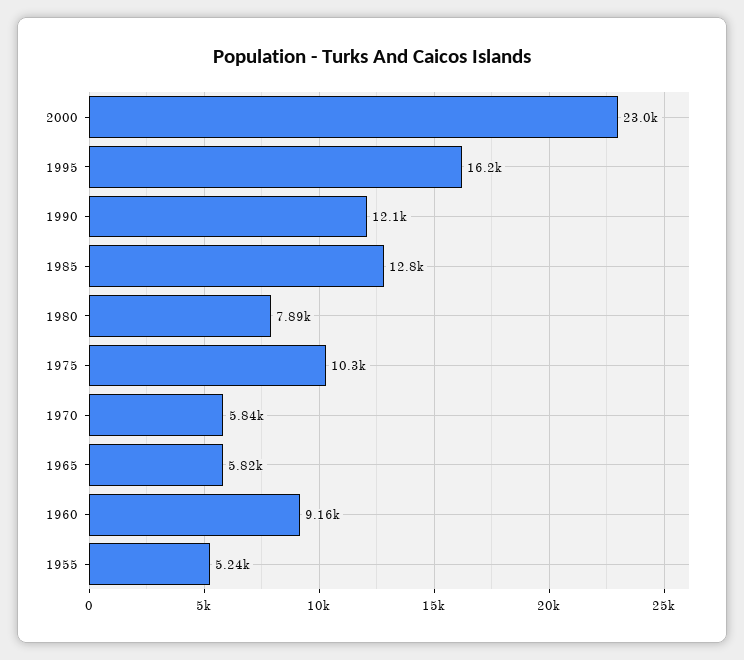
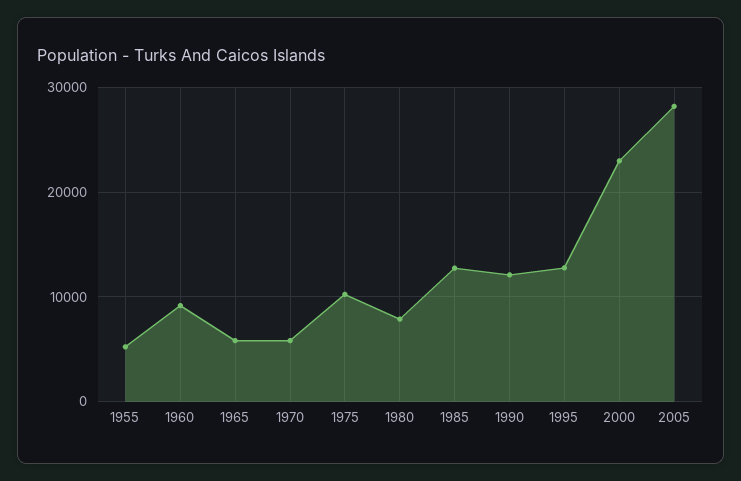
1995: 16200 -> 13000
2005: none -> 28000

